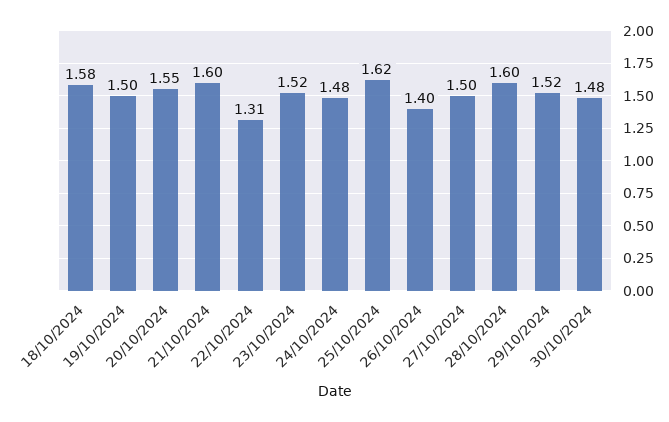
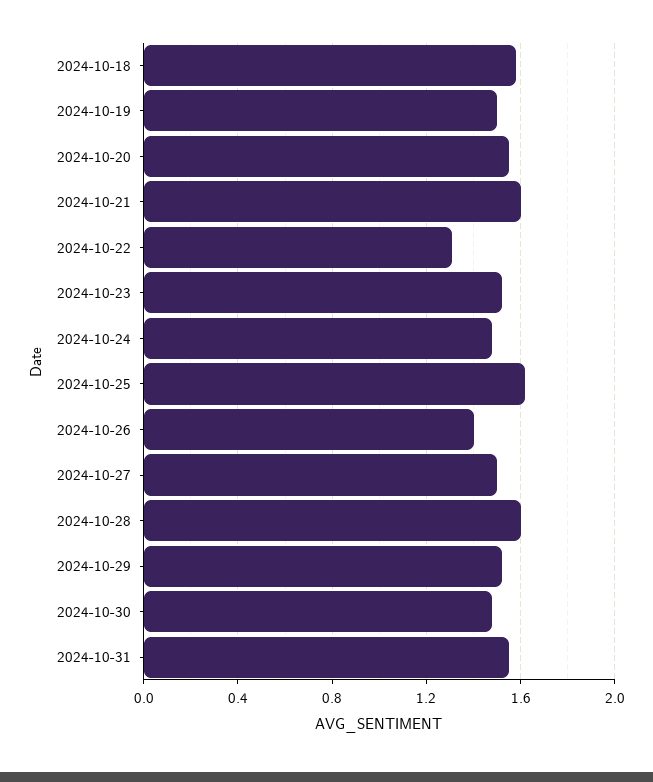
2024-10-31: none -> 1.55

